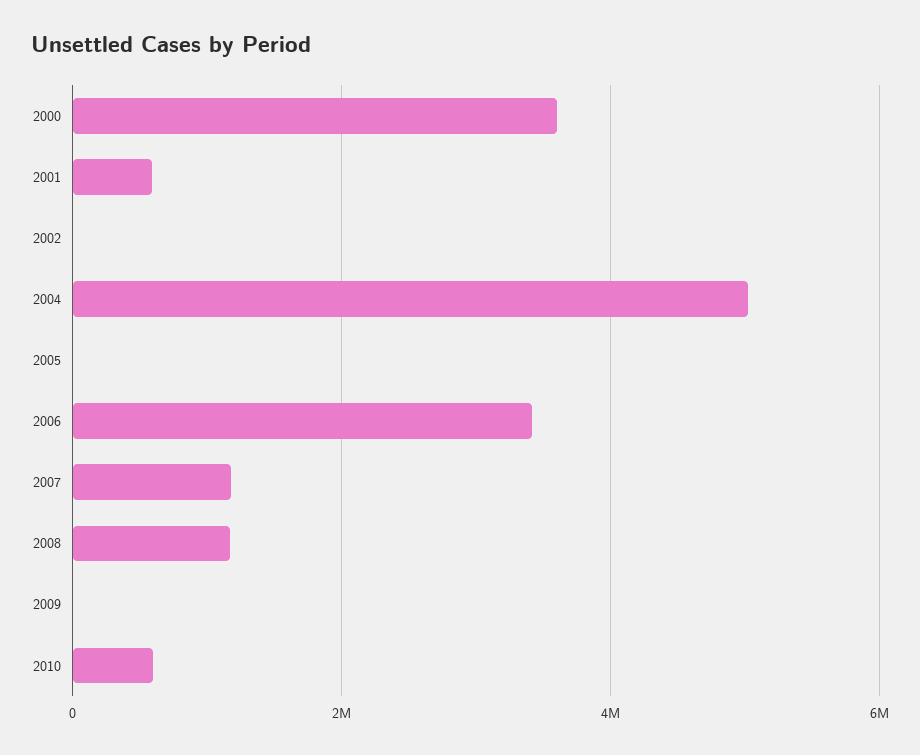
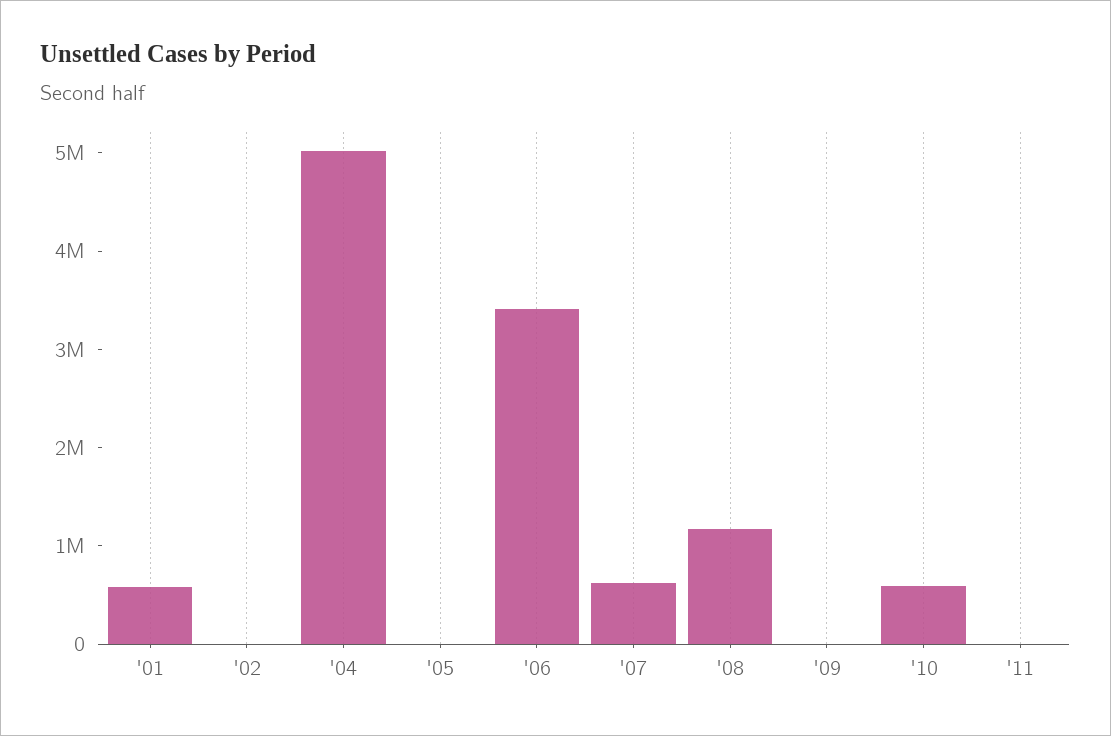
2000: 3600000 -> none
2007: 1200000 -> 600000
'11: none -> 0

